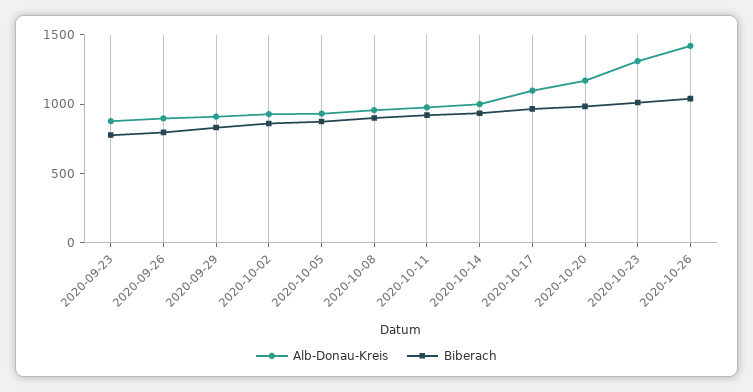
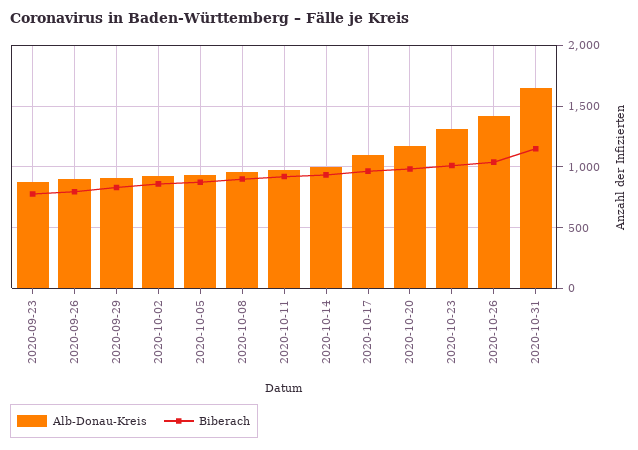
Alb-Donau-Kreis, 2020-10-31: none -> 1650
Biberach, 2020-10-31: none -> 1150

